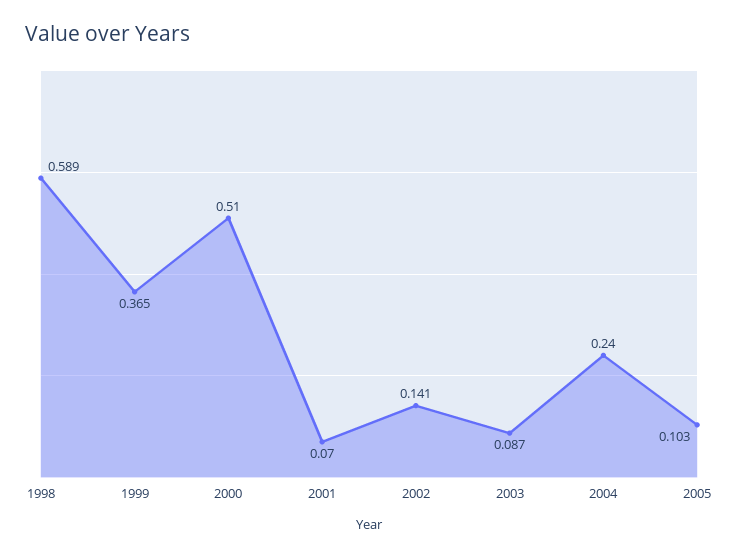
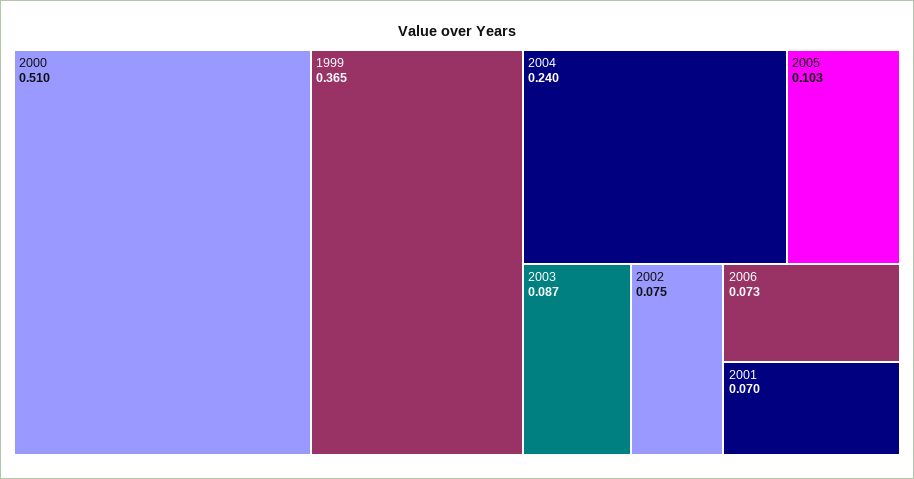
1998: 0.589 -> none
2002: 0.141 -> 0.075
2006: none -> 0.073

